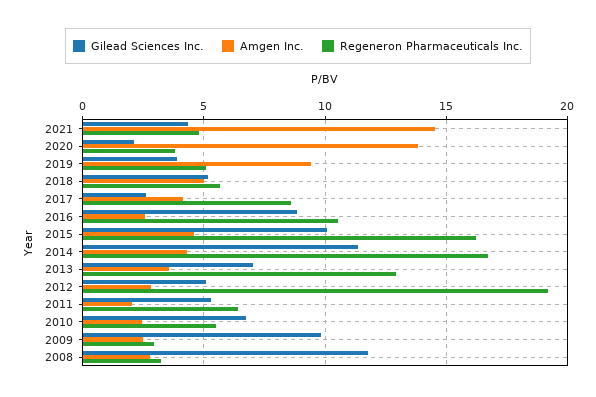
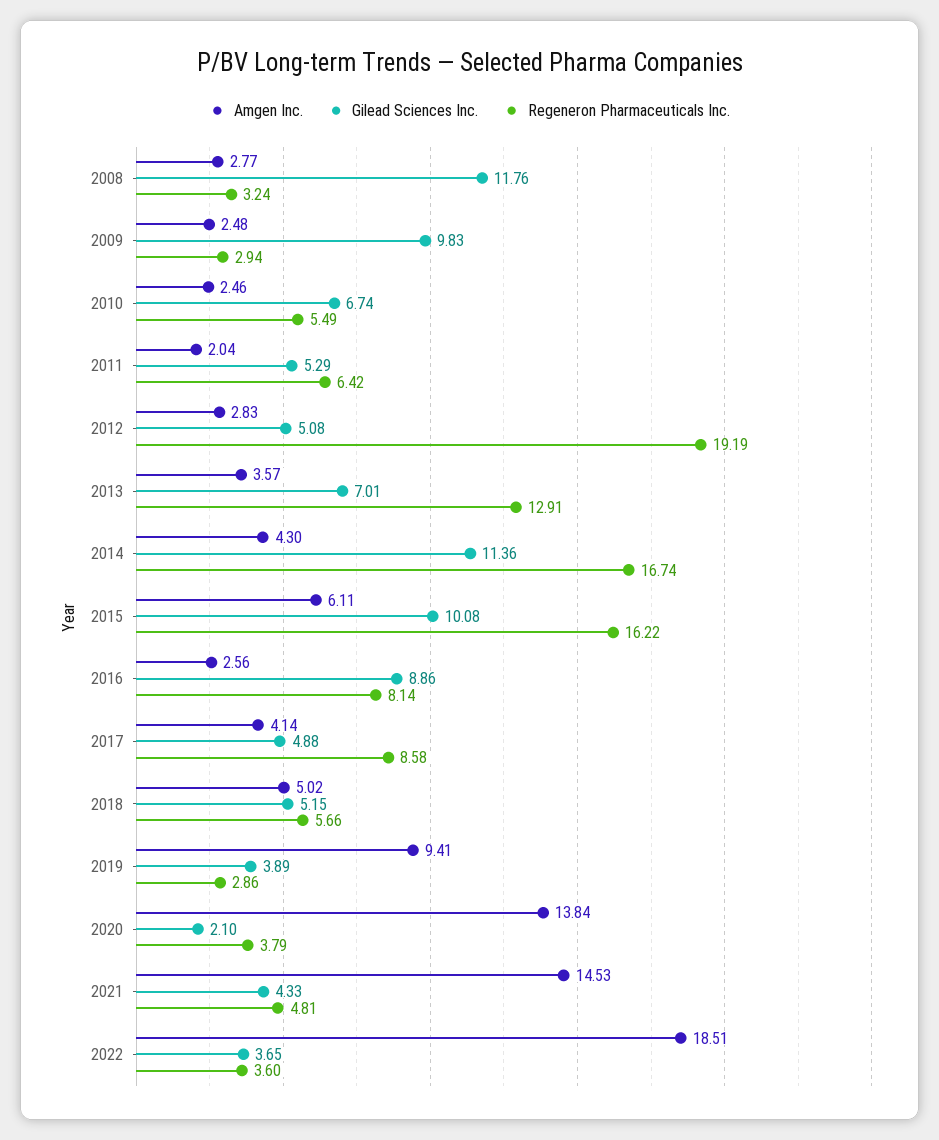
Regeneron Pharmaceuticals Inc., 2019: 5 -> 2.86
Gilead Sciences Inc., 2017: 2.5 -> 4.88
Regeneron Pharmaceuticals Inc., 2016: 10.5 -> 8.14
Amgen Inc., 2015: 4.5 -> 6.11
Amgen Inc., 2022: none -> 18.51
Gilead Sciences Inc., 2022: none -> 3.65
Regeneron Pharmaceuticals Inc., 2022: none -> 3.6

